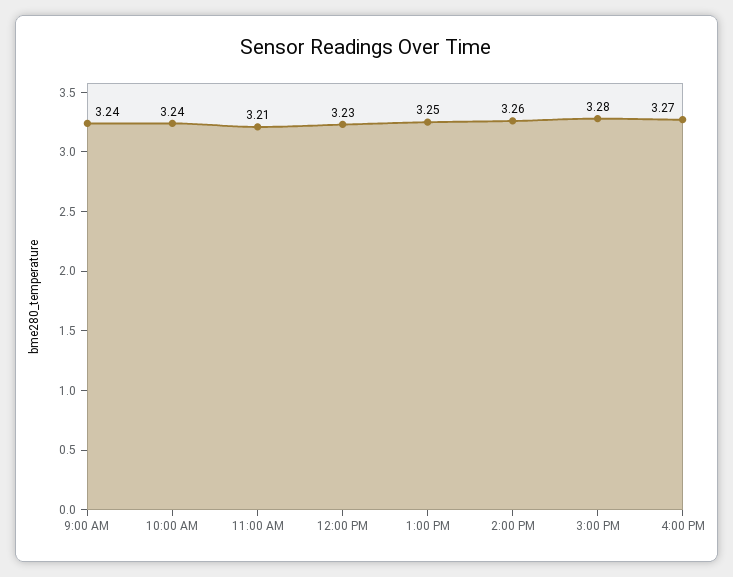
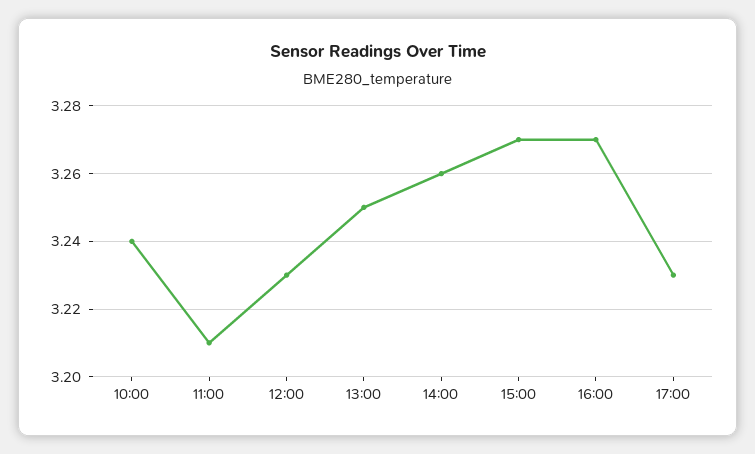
9:00 AM: 3.24 -> none
3:00 PM: 3.28 -> 3.27
17:00: none -> 3.23

